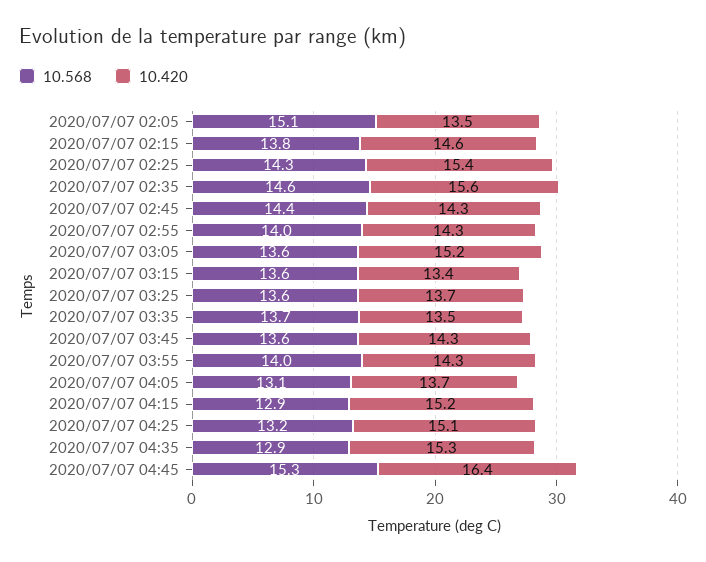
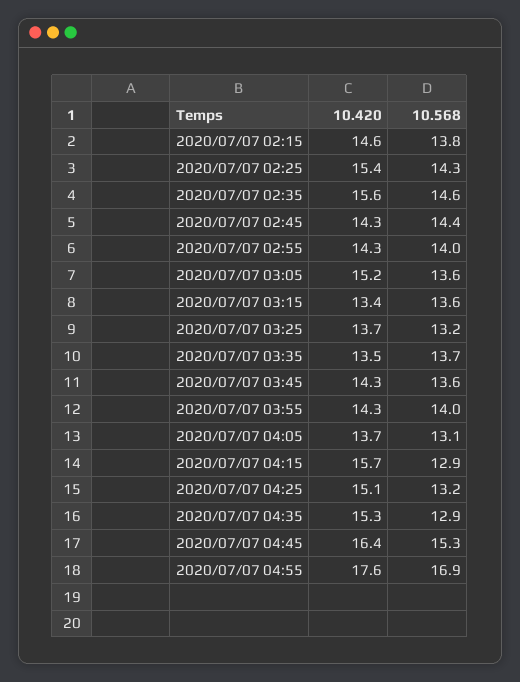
10.568, 2020/07/07 02:05: 15.1 -> none
10.420, 2020/07/07 02:05: 13.5 -> none
10.568, 2020/07/07 03:25: 13.6 -> 13.2
10.420, 2020/07/07 04:15: 15.2 -> 15.7
10.420, 2020/07/07 04:55: none -> 17.6
10.568, 2020/07/07 04:55: none -> 16.9

